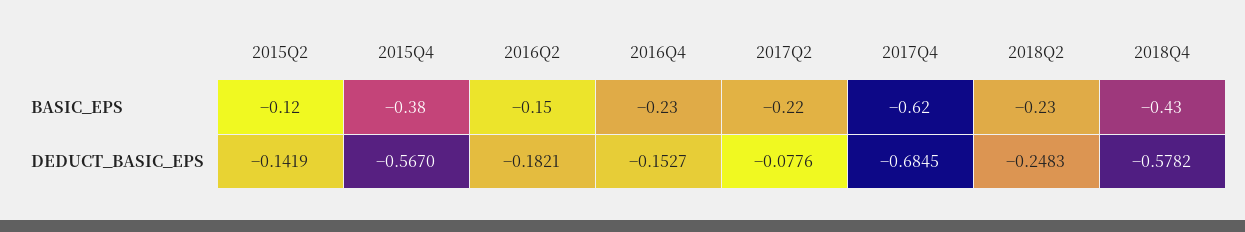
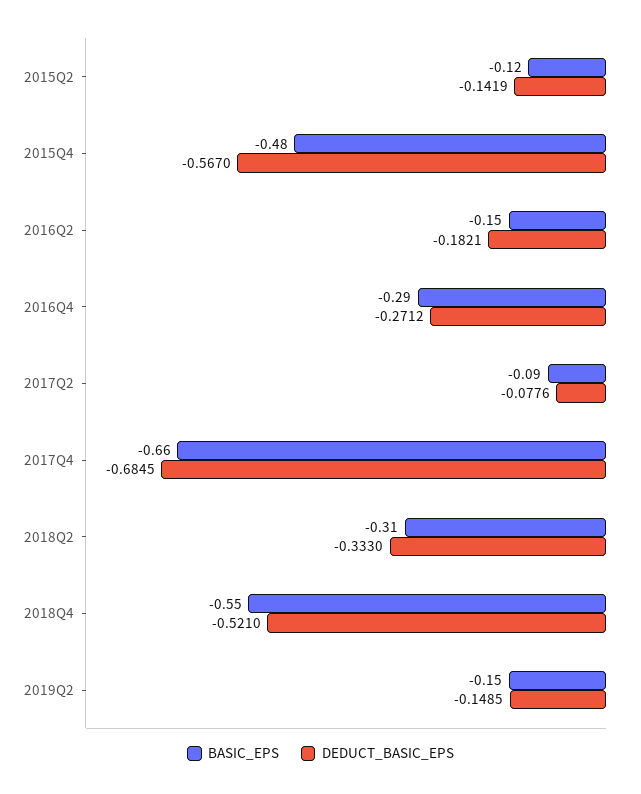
BASIC_EPS, 2015Q4: -0.38 -> -0.48
BASIC_EPS, 2016Q4: -0.23 -> -0.29
BASIC_EPS, 2017Q2: -0.22 -> -0.09
BASIC_EPS, 2017Q4: -0.62 -> -0.66
BASIC_EPS, 2018Q2: -0.23 -> -0.31
BASIC_EPS, 2018Q4: -0.43 -> -0.55
DEDUCT_BASIC_EPS, 2016Q4: -0.1527 -> -0.2712
DEDUCT_BASIC_EPS, 2018Q2: -0.2483 -> -0.333
DEDUCT_BASIC_EPS, 2018Q4: -0.5782 -> -0.521
BASIC_EPS, 2019Q2: none -> -0.15
DEDUCT_BASIC_EPS, 2019Q2: none -> -0.1485

